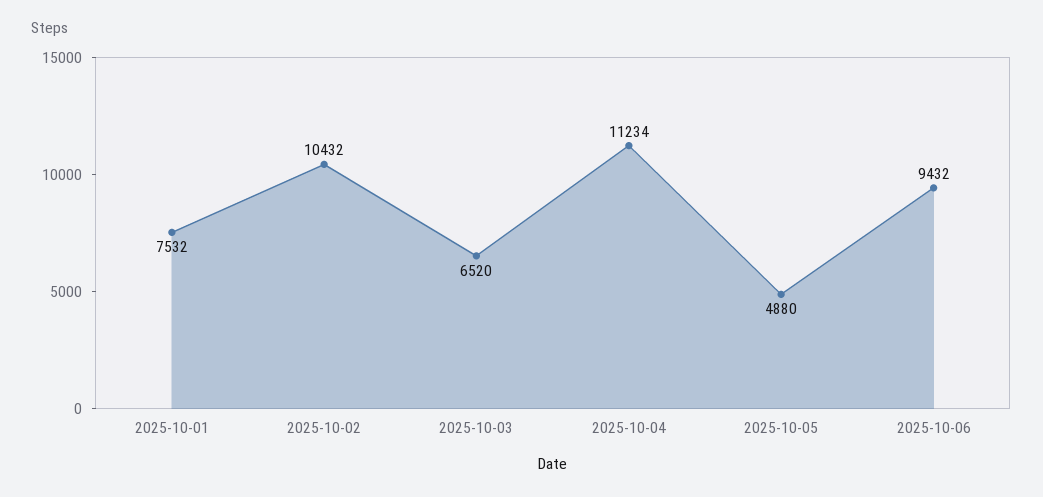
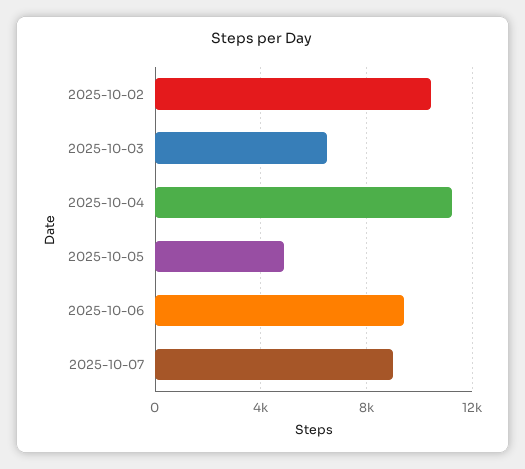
2025-10-01: 7532 -> none
2025-10-07: none -> 9000

